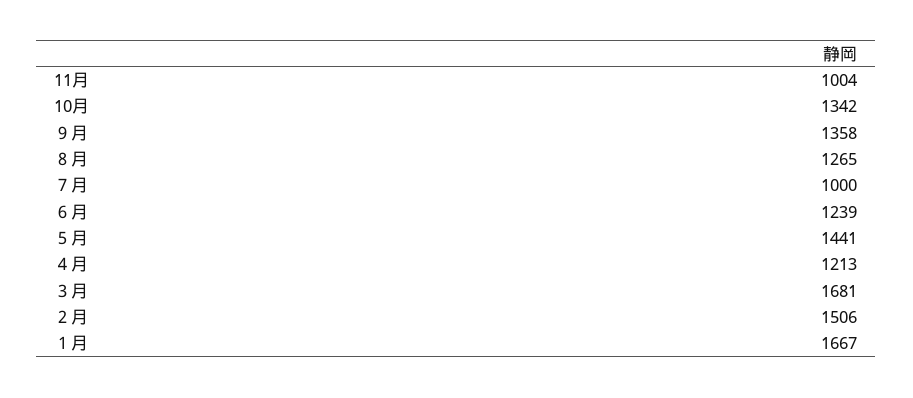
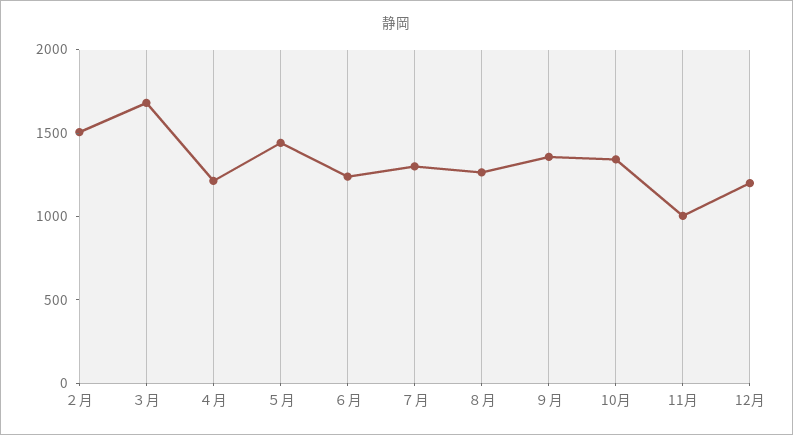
７月: 1000 -> 1300
１月: 1667 -> none
12月: none -> 1200

